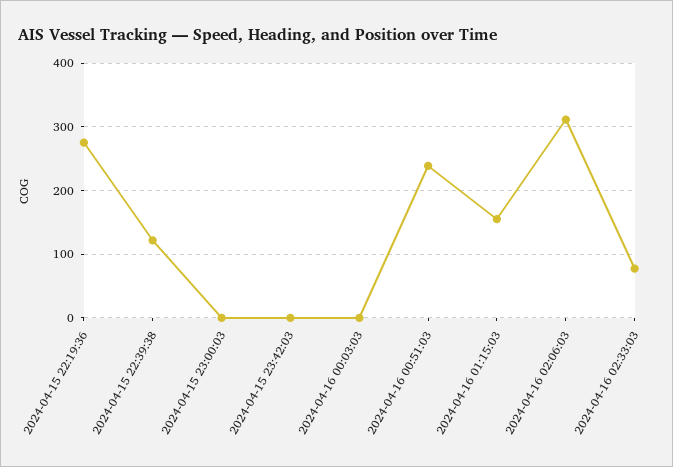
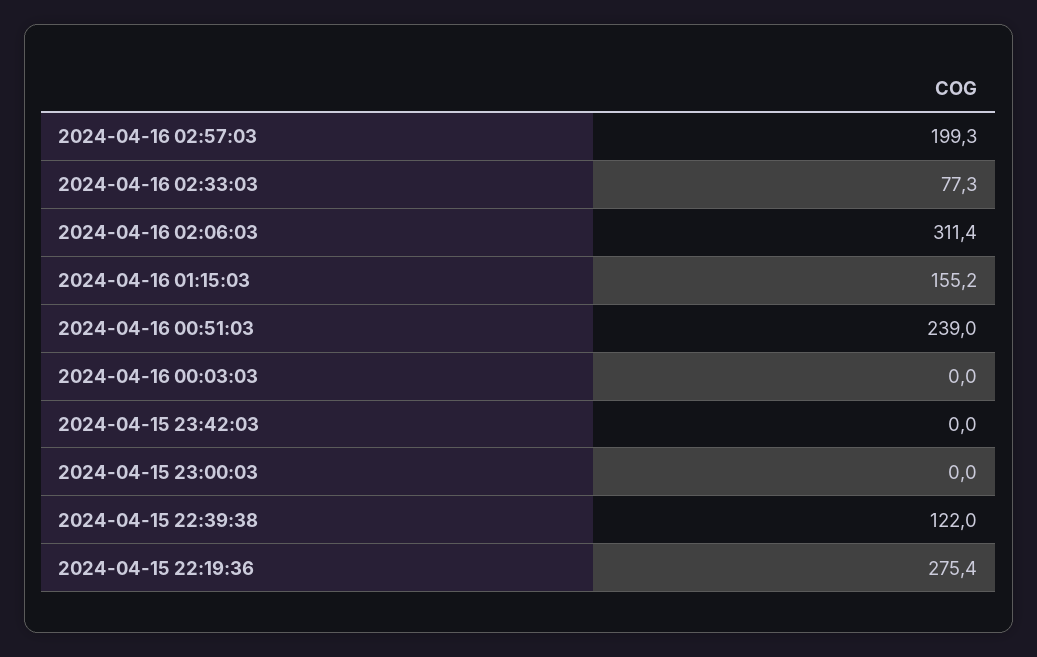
2024-04-16 02:57:03: none -> 199.3

